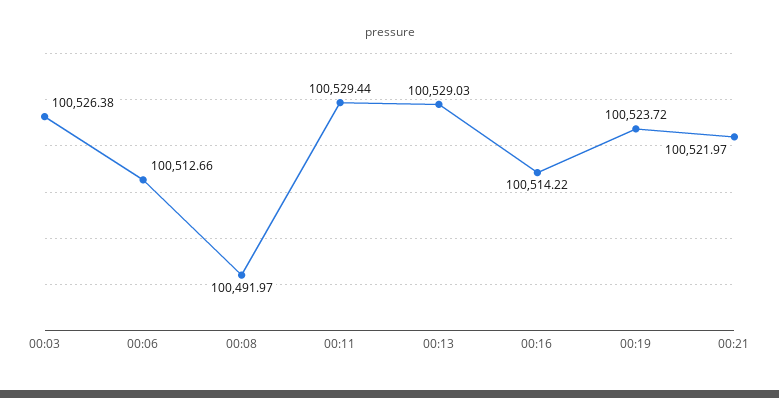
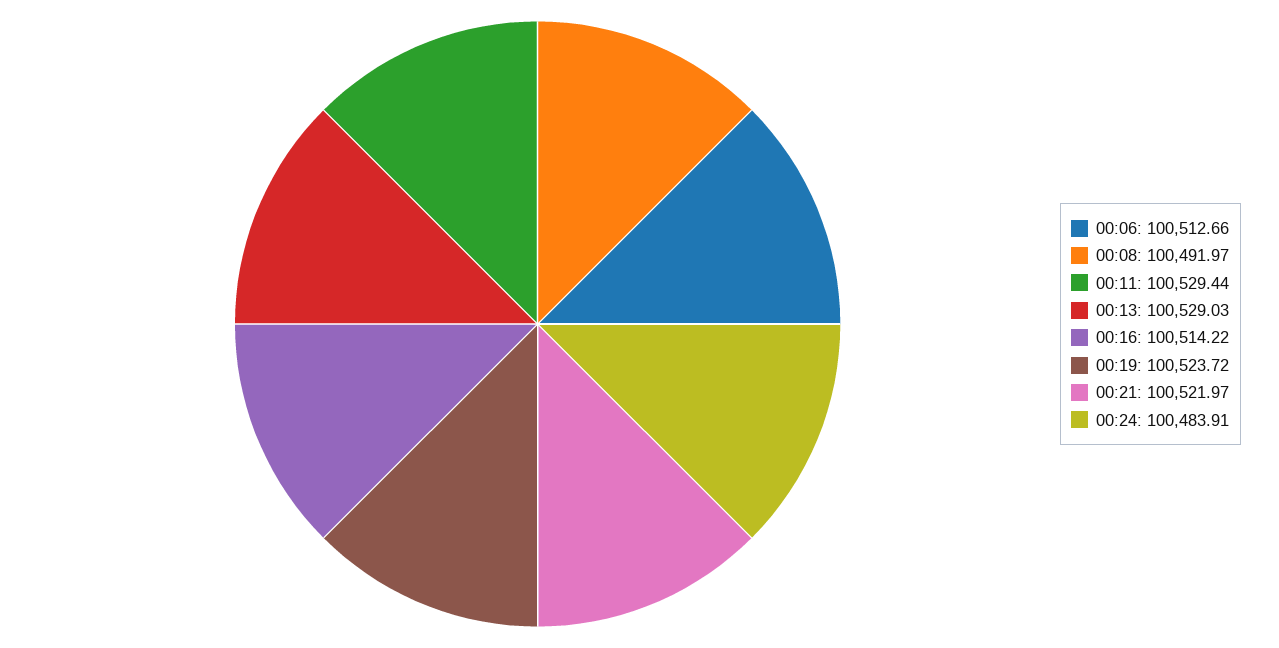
00:03: 100526.38 -> none
00:24: none -> 100483.91

